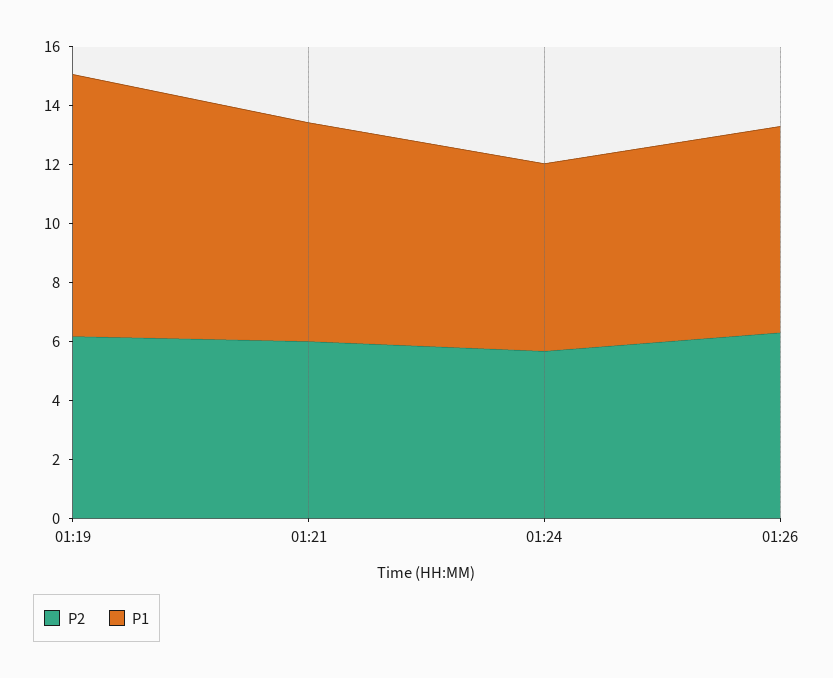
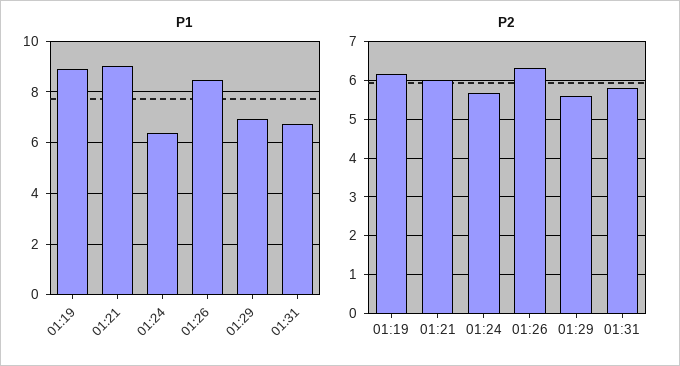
P1, 01:21: 7.5 -> 9
P1, 01:26: 7 -> 8.5
P1, 01:29: none -> 7
P1, 01:31: none -> 6.75
P2, 01:29: none -> 5.6
P2, 01:31: none -> 5.8

